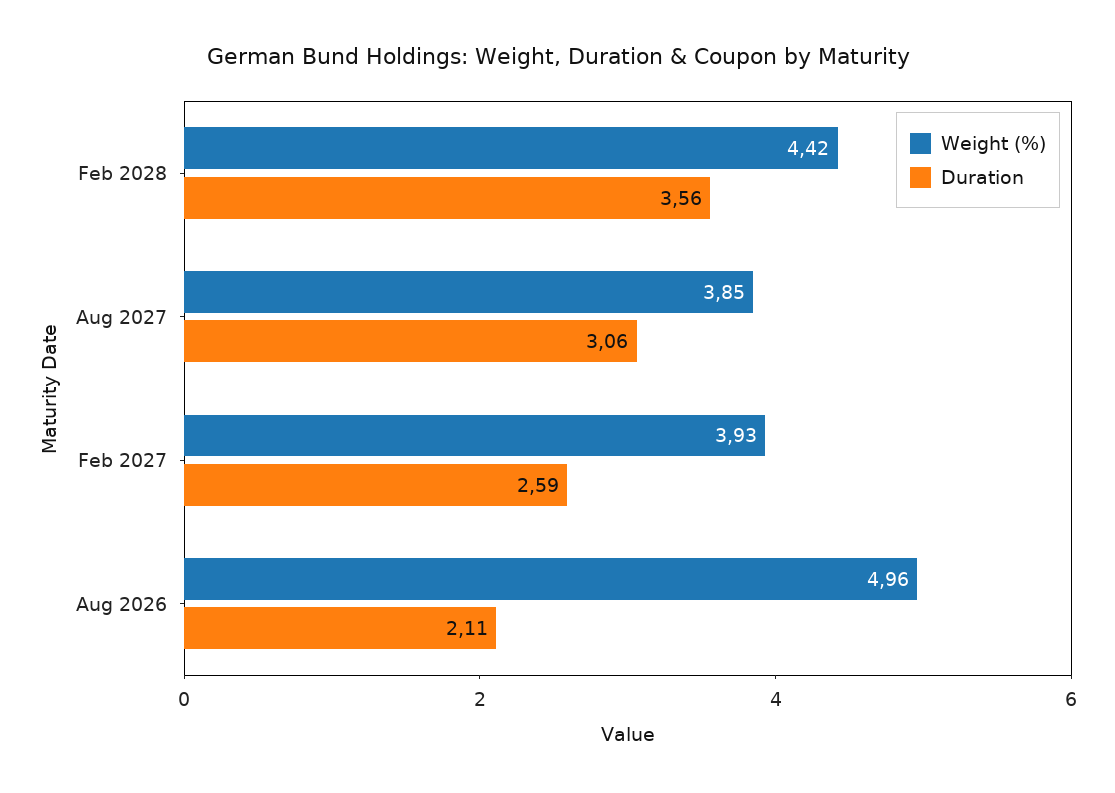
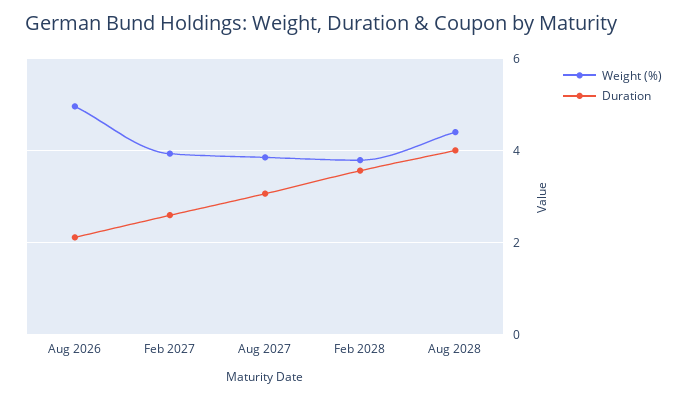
Weight (%), Feb 2028: 4.42 -> 3.8
Weight (%), Aug 2028: none -> 4.4
Duration, Aug 2028: none -> 4

